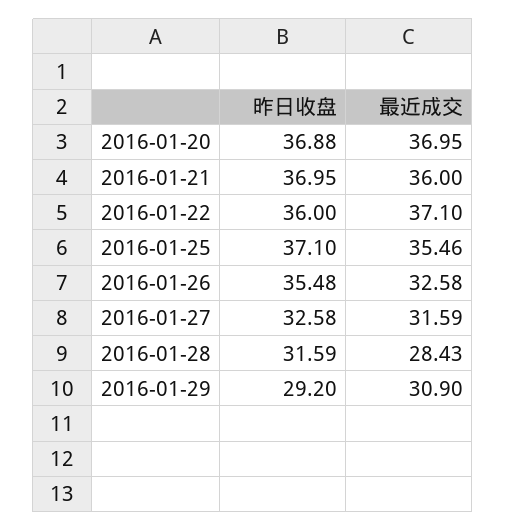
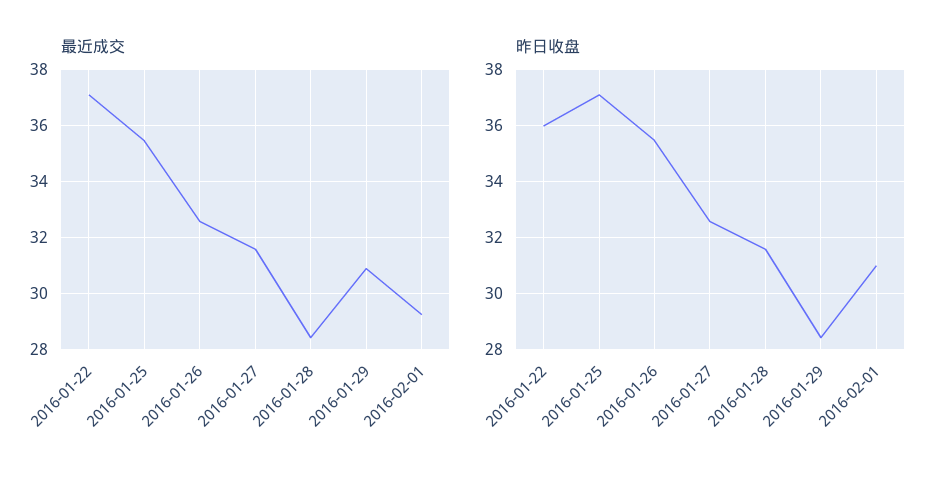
昨日收盘, 2016-01-20: 36.88 -> none
最近成交, 2016-01-20: 36.95 -> none
昨日收盘, 2016-01-21: 36.95 -> none
最近成交, 2016-01-21: 36 -> none
昨日收盘, 2016-01-29: 29.2 -> 28.5
最近成交, 2016-02-01: none -> 29.25
昨日收盘, 2016-02-01: none -> 31

